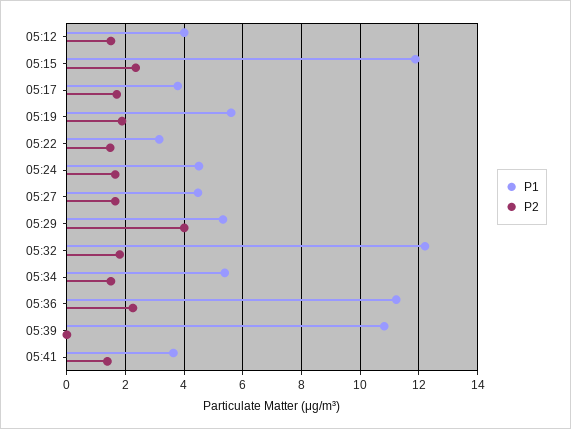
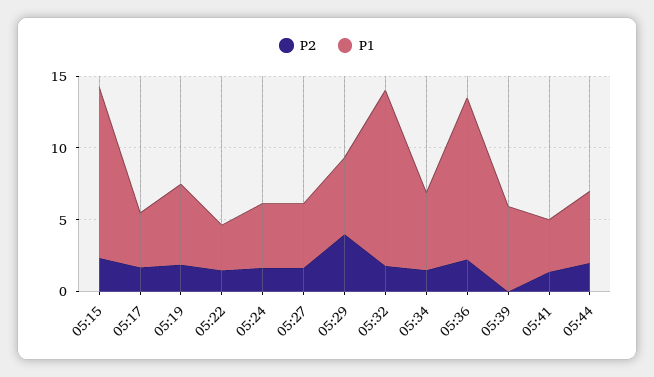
P1, 05:12: 4 -> none
P2, 05:12: 1.5 -> none
P1, 05:39: 10.75 -> 6
P2, 05:44: none -> 2
P1, 05:44: none -> 5

